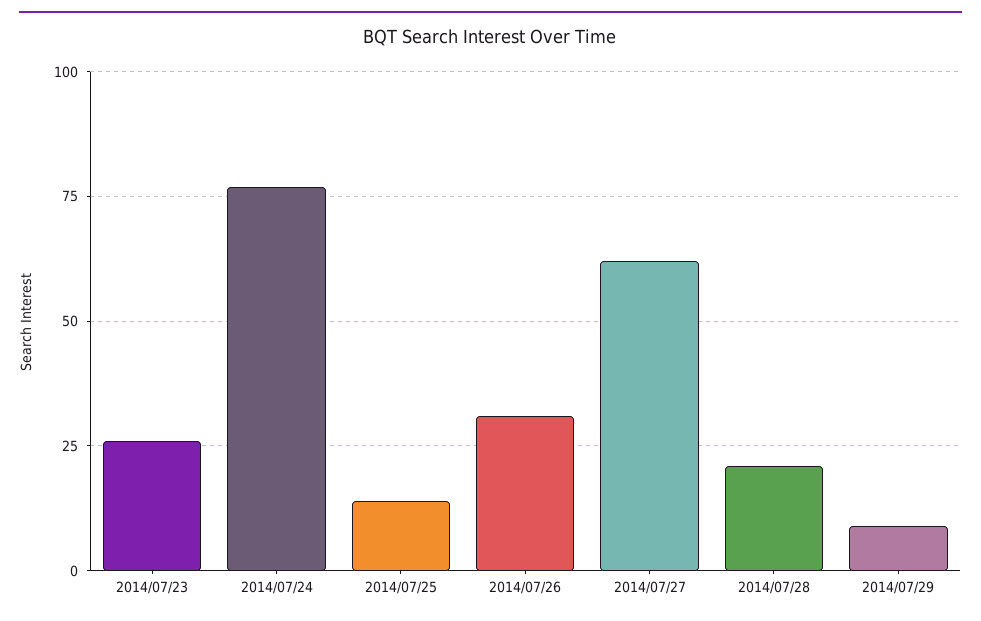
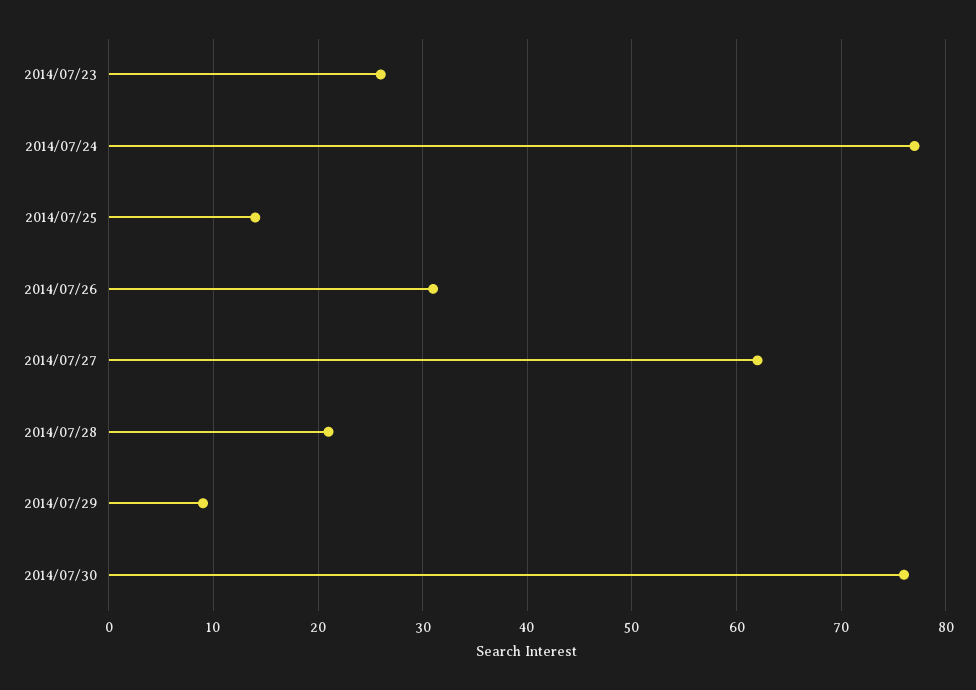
2014/07/30: none -> 76

